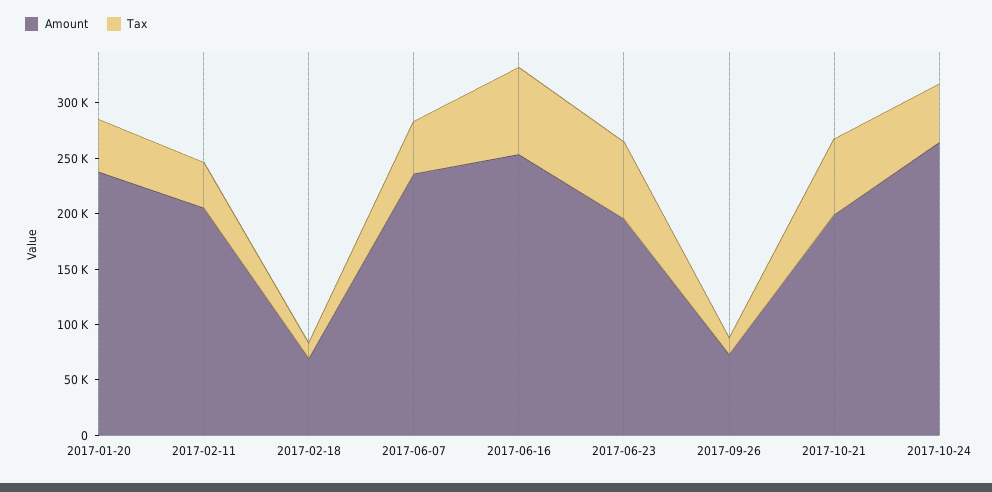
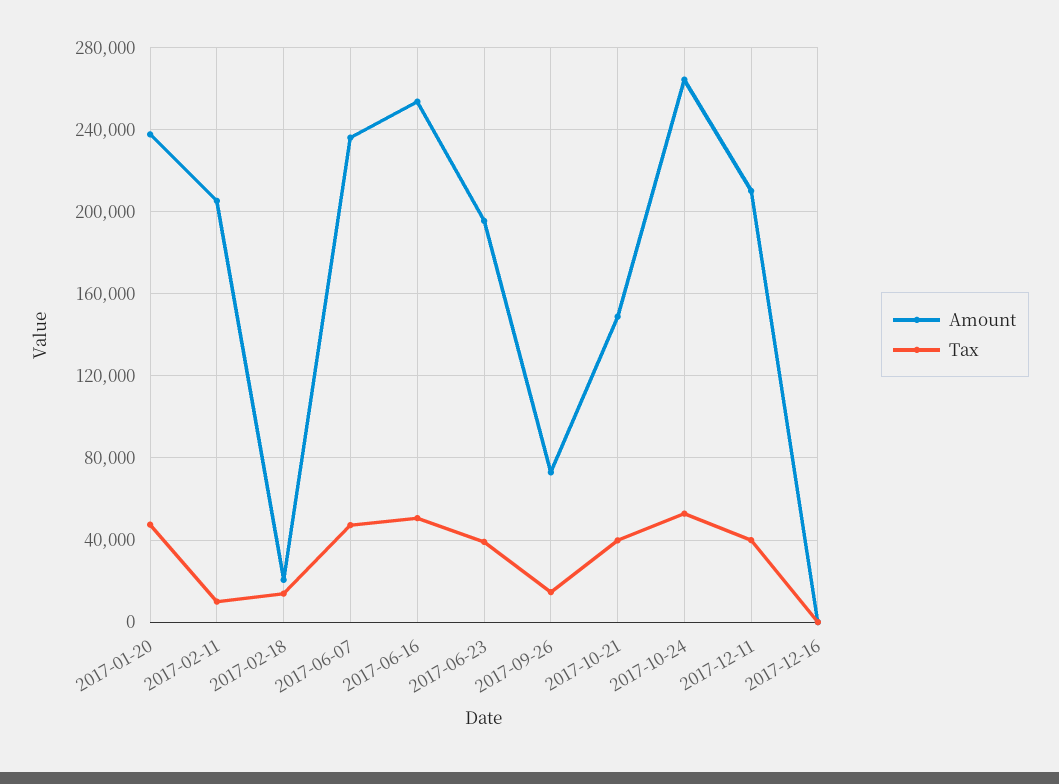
Tax, 2017-02-11: 40000 -> 10000
Amount, 2017-02-18: 70000 -> 20000
Tax, 2017-06-16: 80000 -> 50000
Tax, 2017-06-23: 70000 -> 40000
Amount, 2017-10-21: 200000 -> 150000
Tax, 2017-10-21: 70000 -> 40000
Amount, 2017-12-11: none -> 210000
Tax, 2017-12-11: none -> 40000
Amount, 2017-12-16: none -> 0
Tax, 2017-12-16: none -> 0

